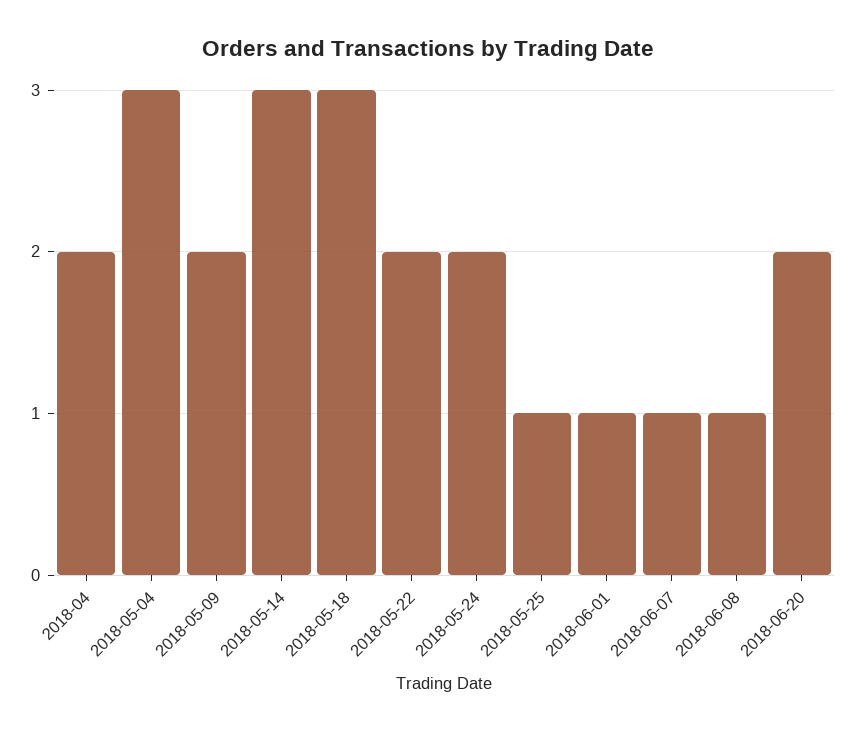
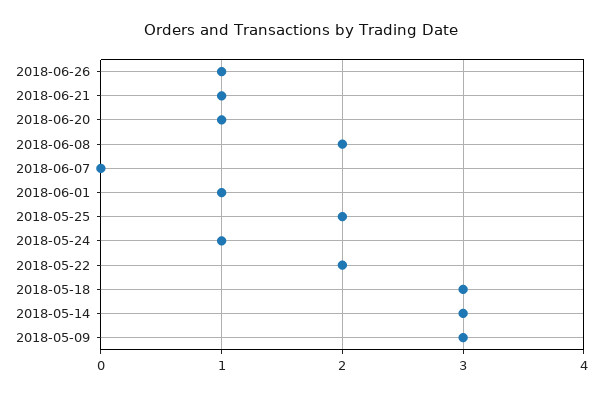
2018-04: 2 -> none
2018-05-04: 3 -> none
2018-05-09: 2 -> 3
2018-05-24: 2 -> 1
2018-05-25: 1 -> 2
2018-06-07: 1 -> 0
2018-06-08: 1 -> 2
2018-06-20: 2 -> 1
2018-06-26: none -> 1
2018-06-21: none -> 1

